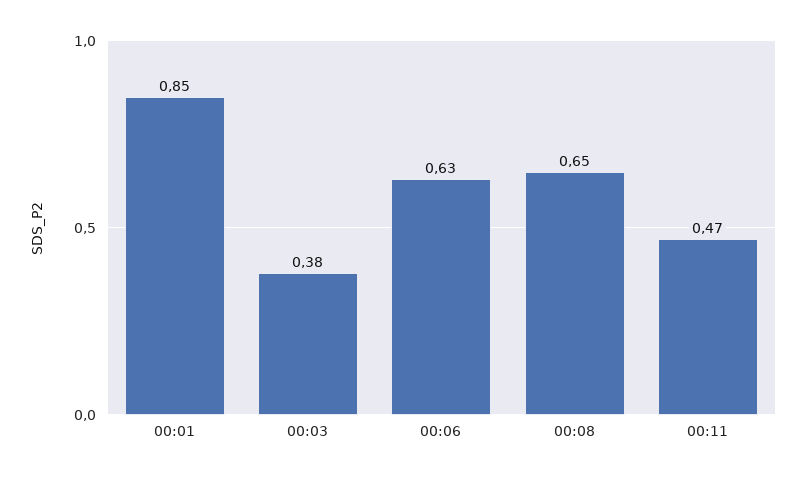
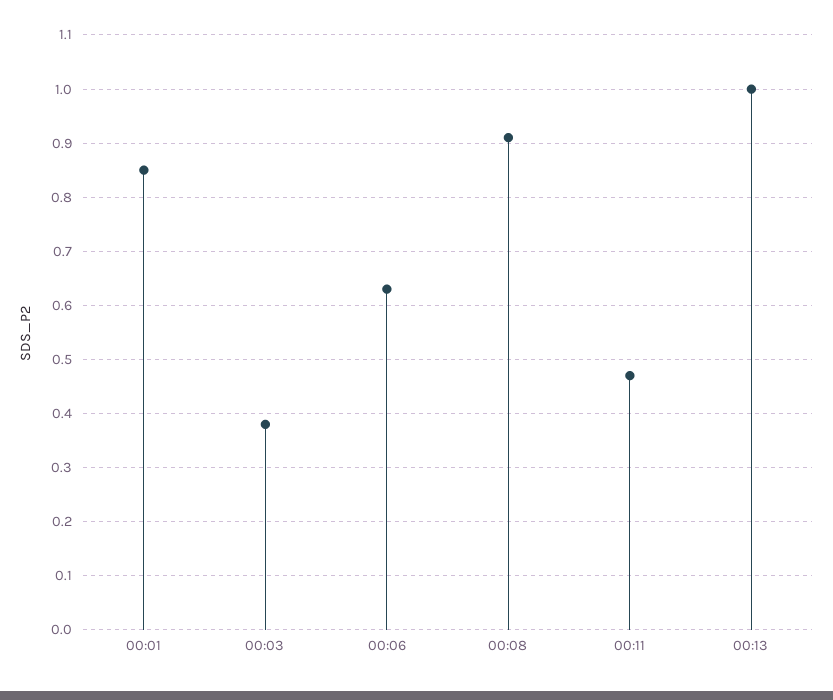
00:08: 0.65 -> 0.9
00:13: none -> 1

